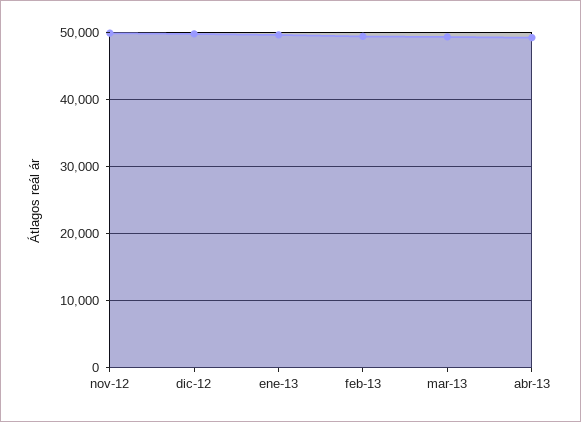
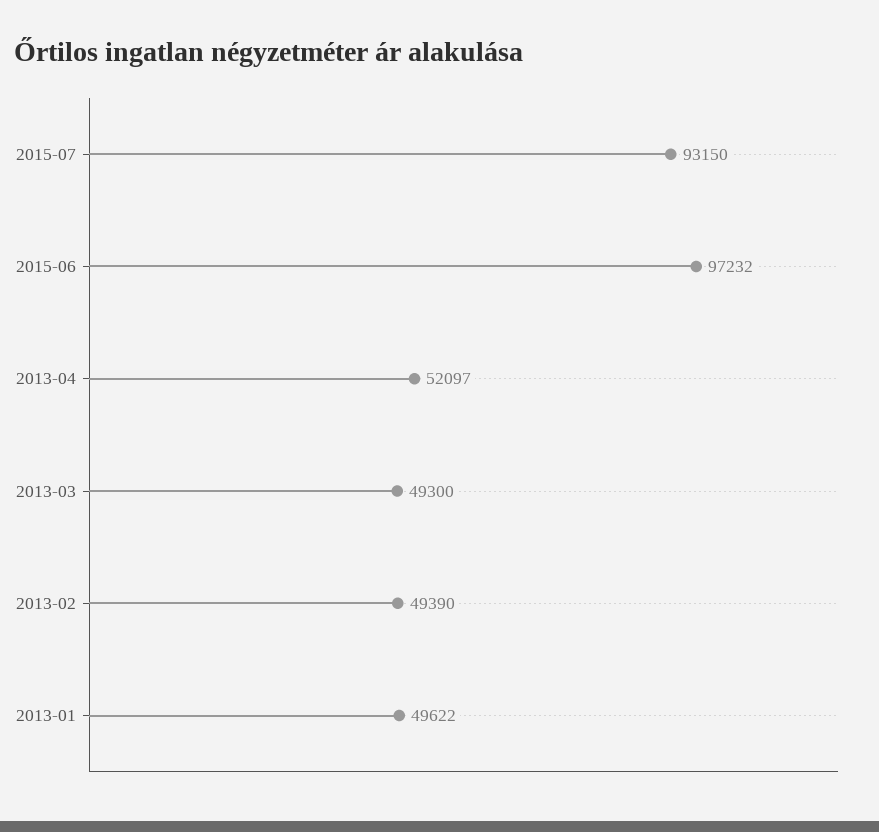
nov-12: 50000 -> none
dic-12: 50000 -> none
abr-13: 49000 -> 52097
2015-07: none -> 93150
2015-06: none -> 97232

